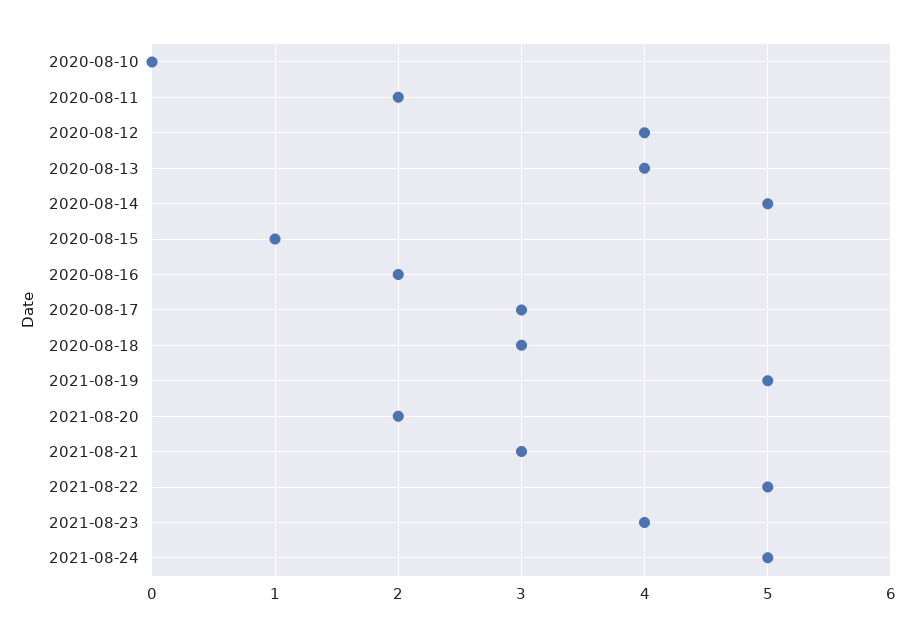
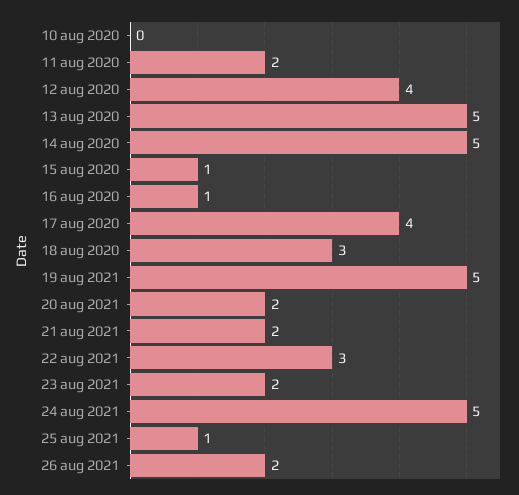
2020-08-13: 4 -> 5
2020-08-16: 2 -> 1
2020-08-17: 3 -> 4
2021-08-21: 3 -> 2
2021-08-22: 5 -> 3
2021-08-23: 4 -> 2
25 aug 2021: none -> 1
26 aug 2021: none -> 2

